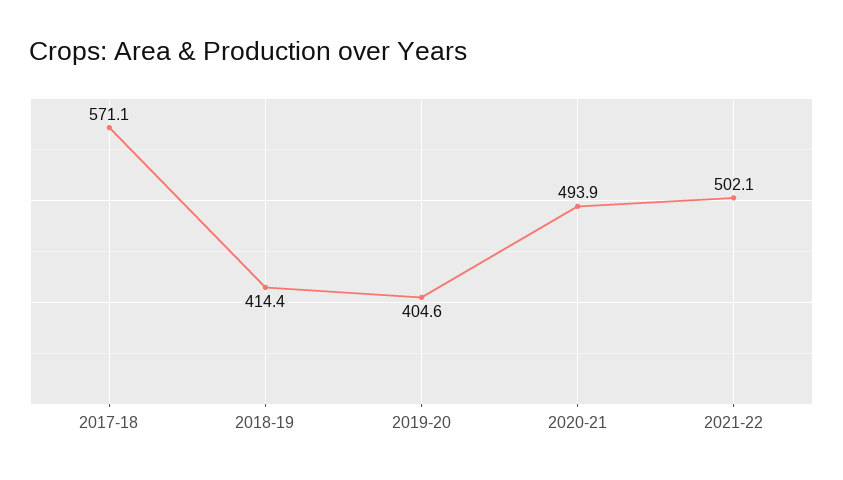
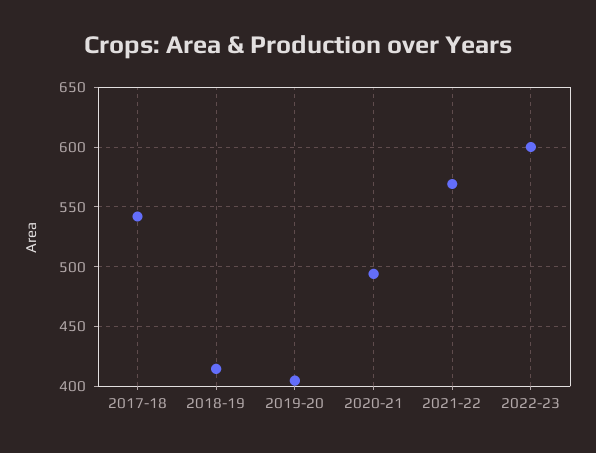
2017-18: 571.1 -> 540
2021-22: 502.1 -> 570
2022-23: none -> 600

